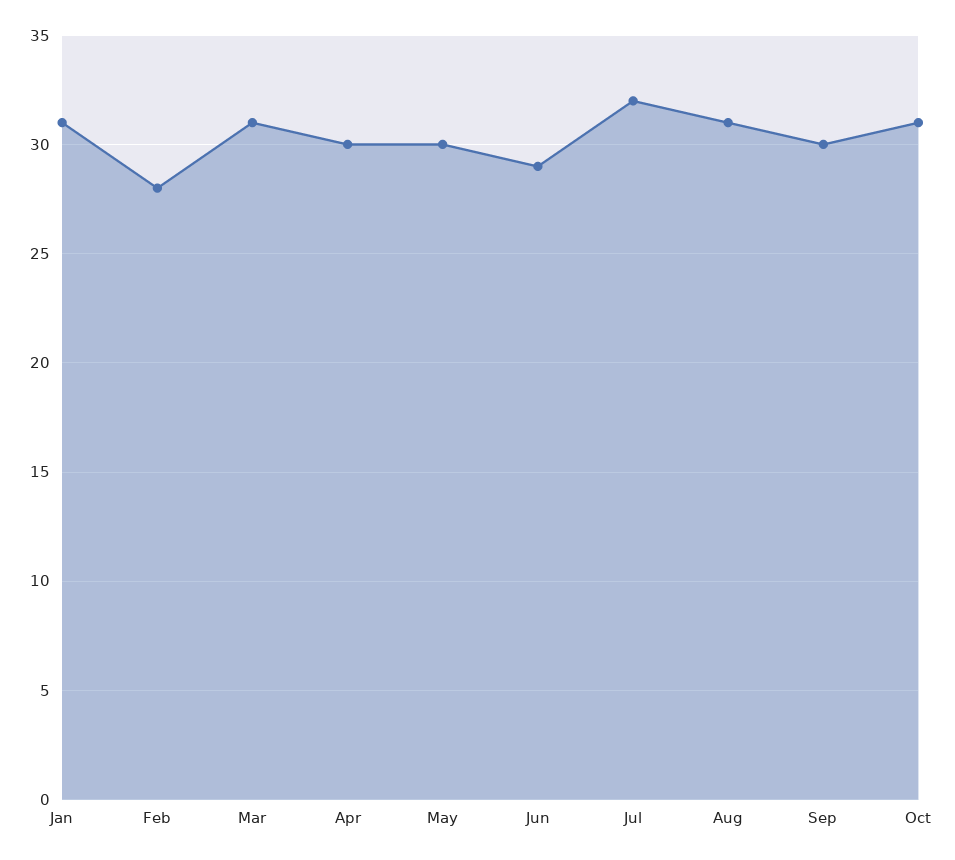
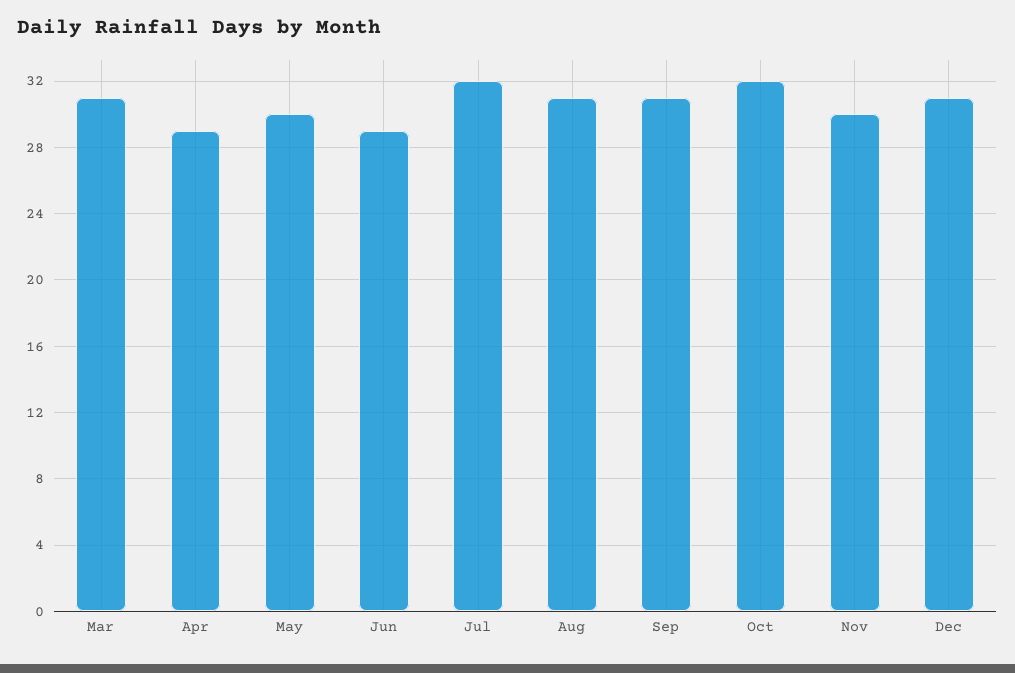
Jan: 31 -> none
Feb: 28 -> none
Apr: 30 -> 29
Sep: 30 -> 31
Oct: 31 -> 32
Nov: none -> 30
Dec: none -> 31

